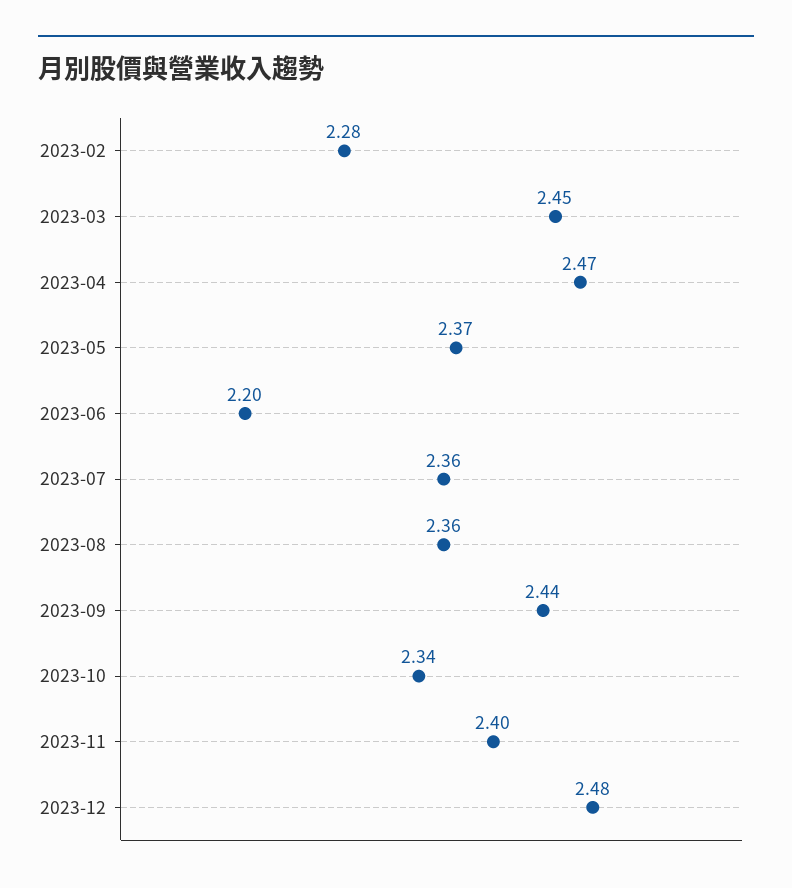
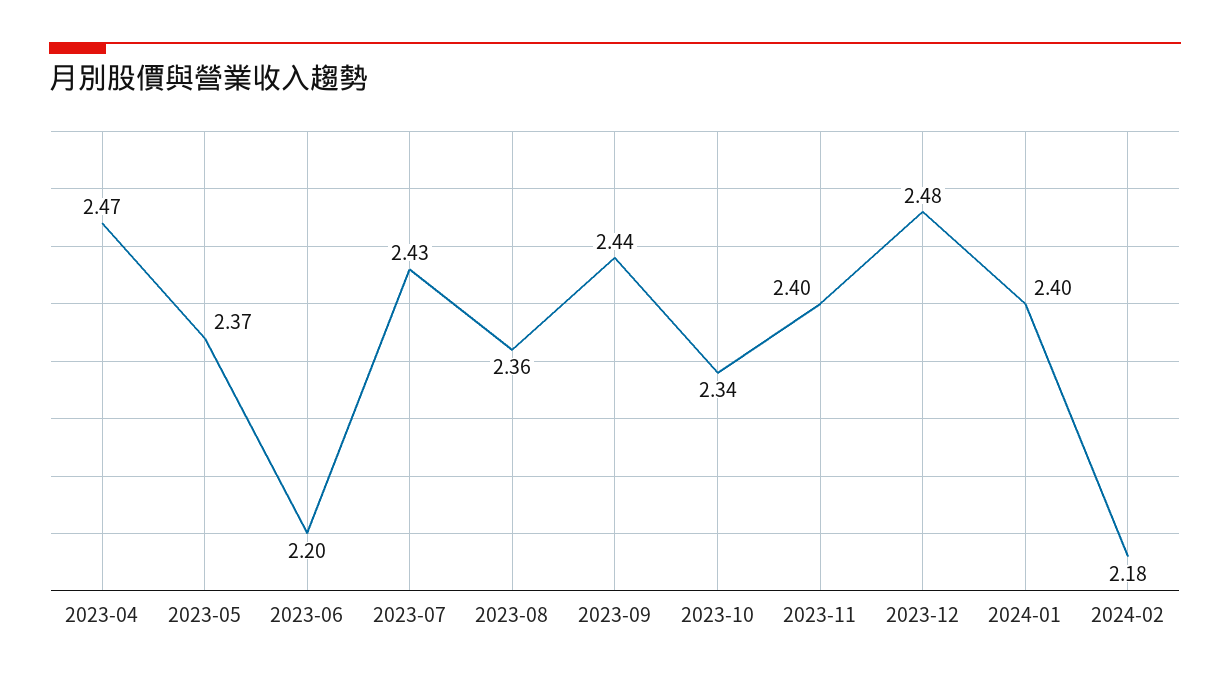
2023-02: 2.28 -> none
2023-03: 2.45 -> none
2023-07: 2.36 -> 2.43
2024-01: none -> 2.4
2024-02: none -> 2.18

